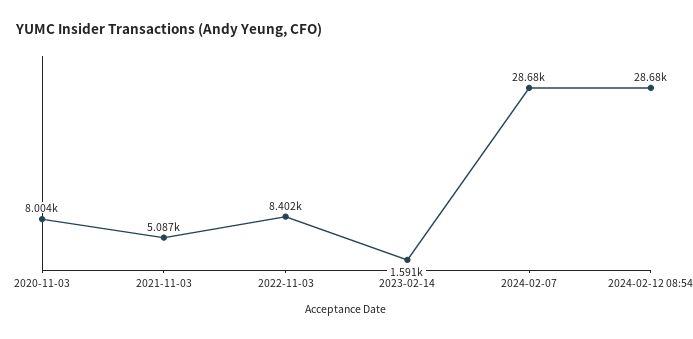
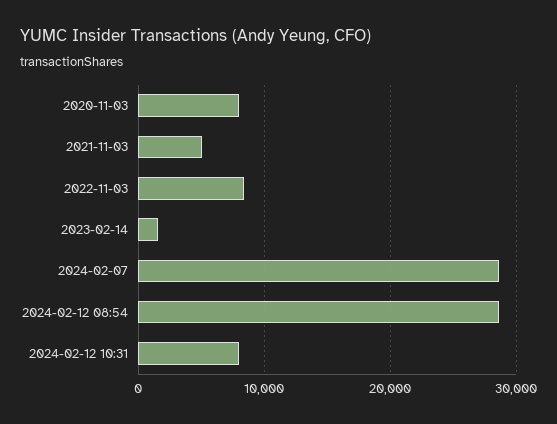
2024-02-12 10:31: none -> 8000

